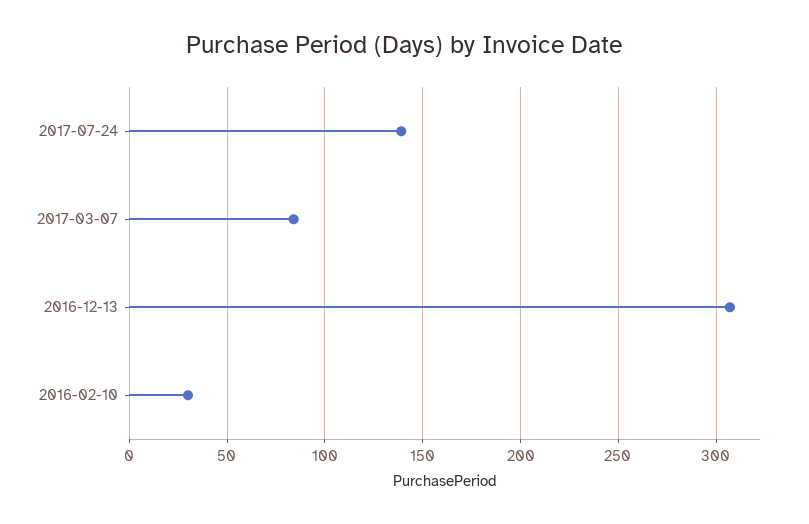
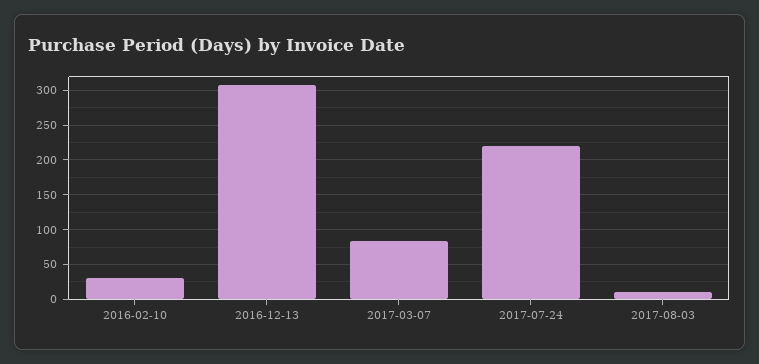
2017-07-24: 140 -> 220
2017-08-03: none -> 10

